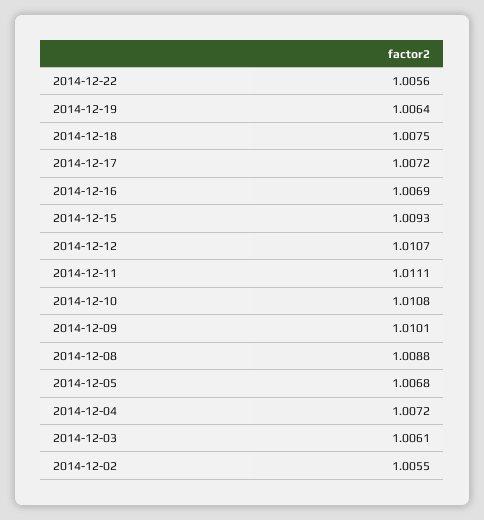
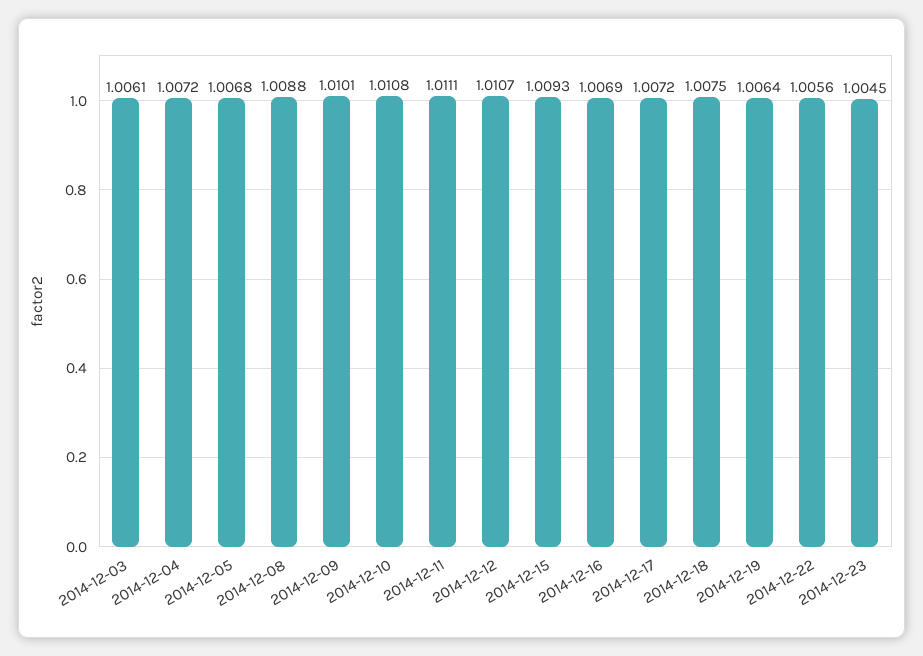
2014-12-02: 1.0055 -> none
2014-12-23: none -> 1.0045

